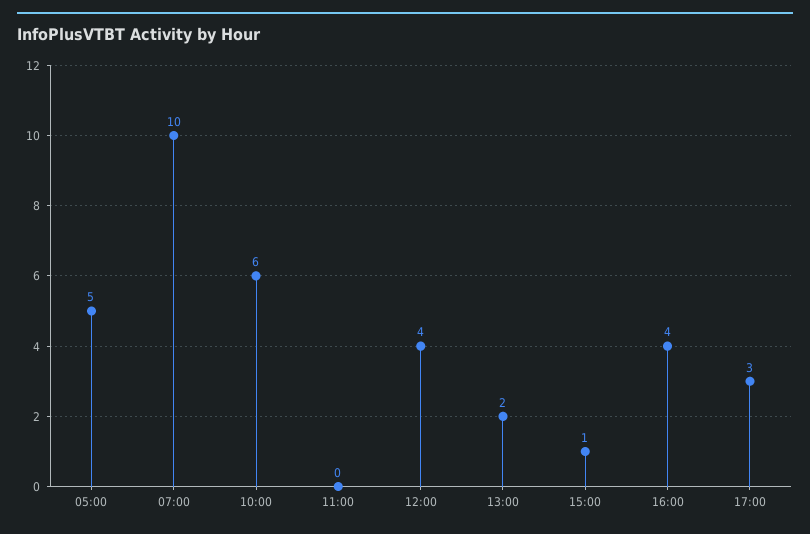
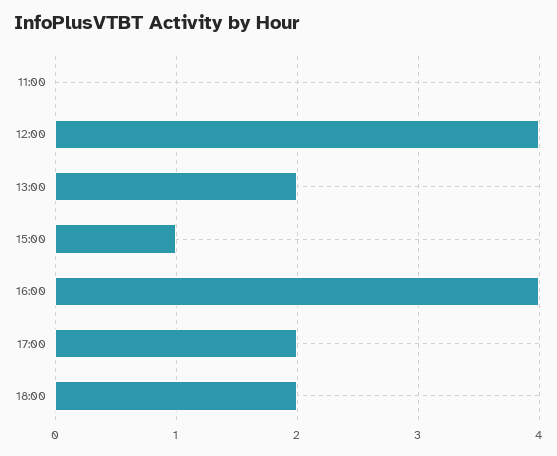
05:00: 5 -> none
07:00: 10 -> none
10:00: 6 -> none
17:00: 3 -> 2
18:00: none -> 2

